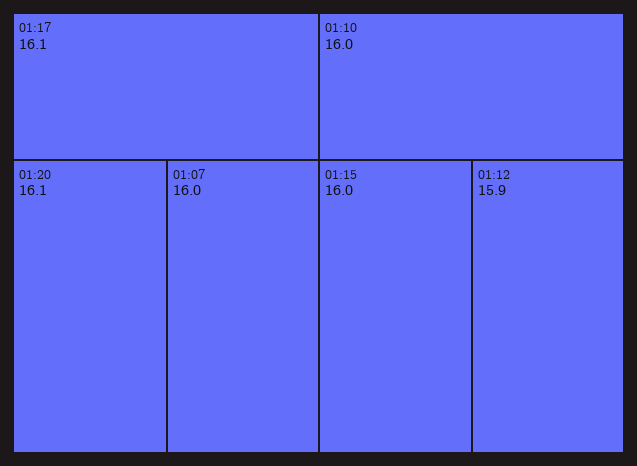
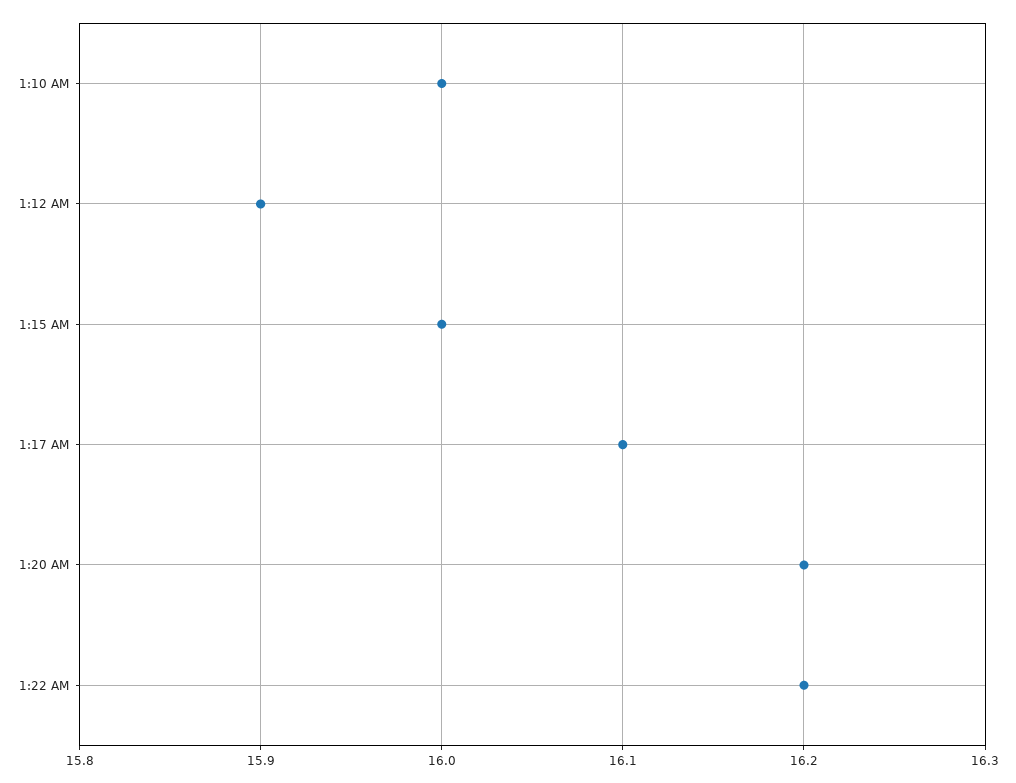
01:20: 16.1 -> 16.2
01:07: 16 -> none
1:22 AM: none -> 16.2

